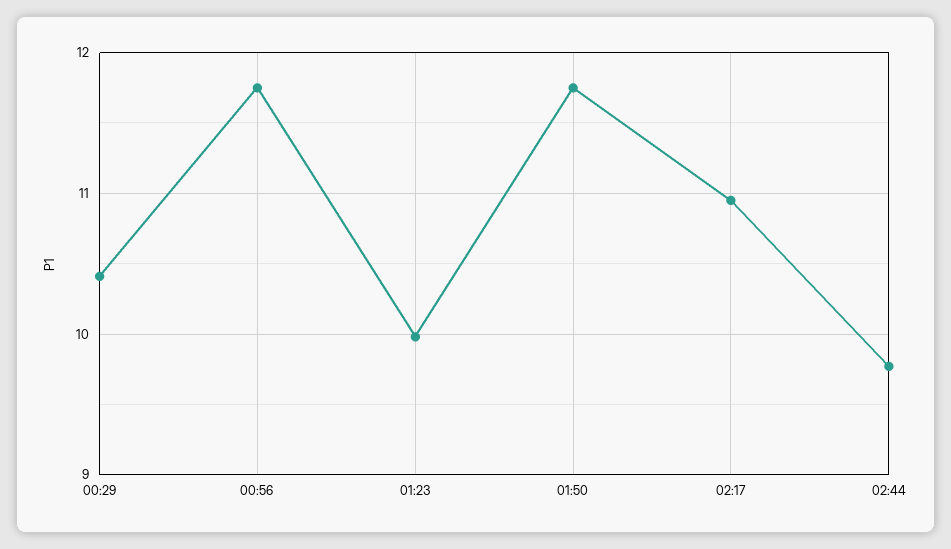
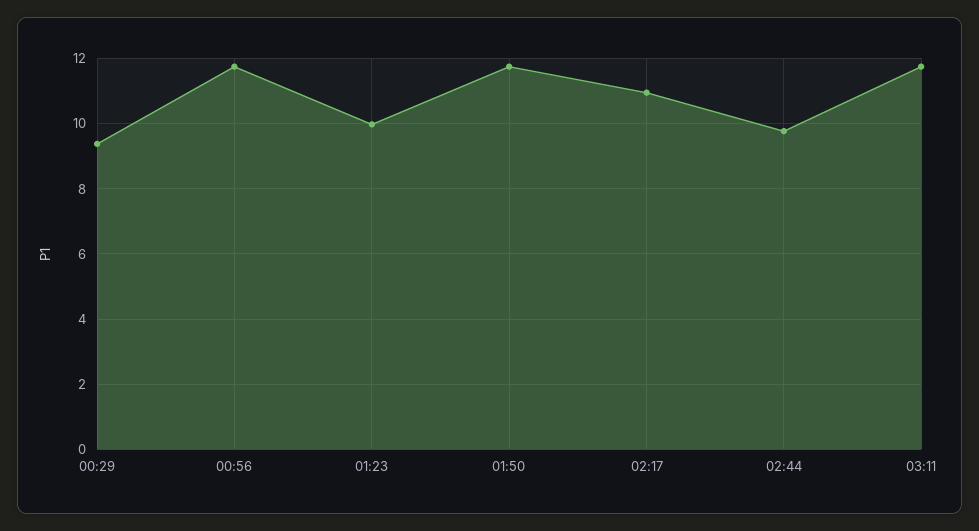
00:29: 10.4 -> 9.4
03:11: none -> 11.8

